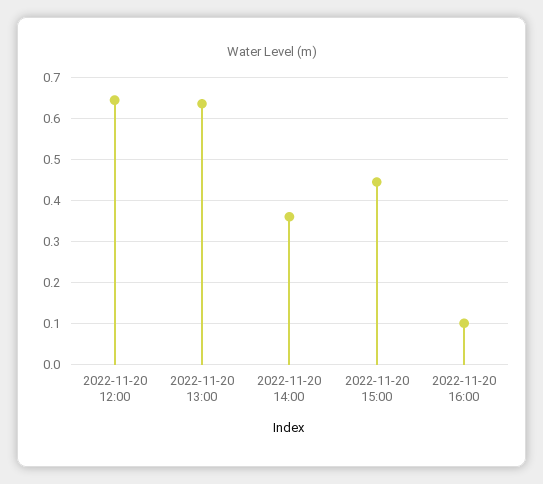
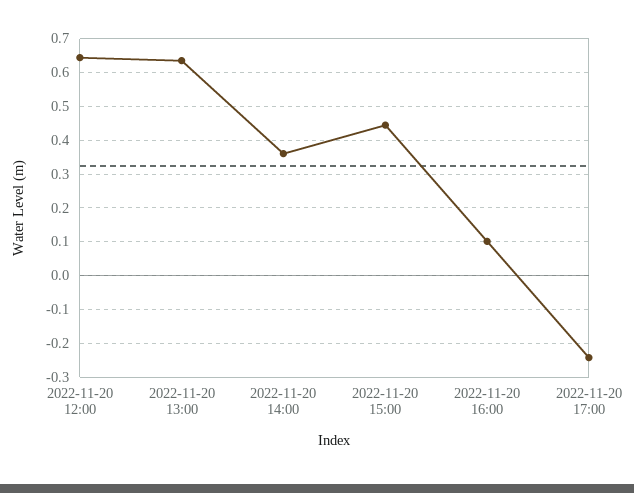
2022-11-20 17:00: none -> -0.24

